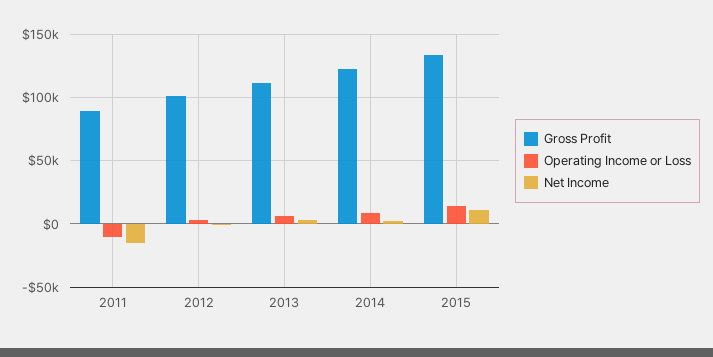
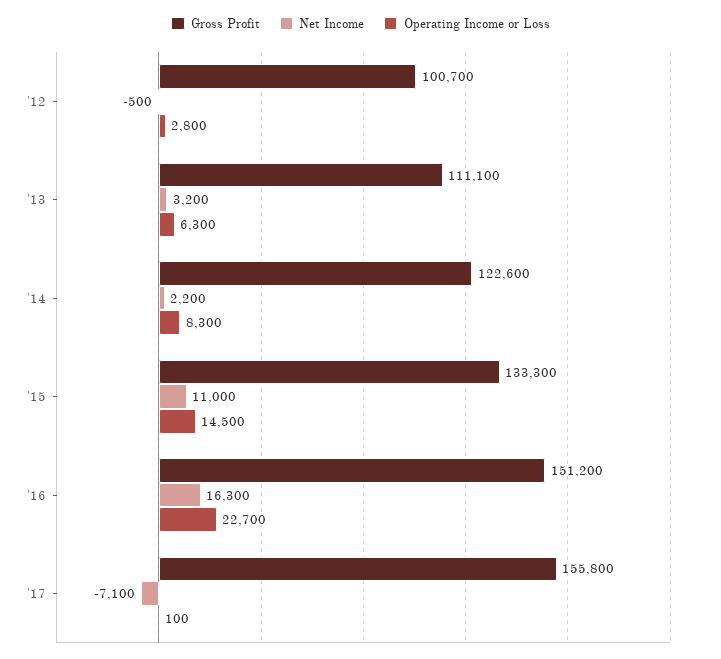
Gross Profit, 2011: 90000 -> none
Operating Income or Loss, 2011: -10000 -> none
Net Income, 2011: -15000 -> none
Gross Profit, '16: none -> 151200
Net Income, '16: none -> 16300
Operating Income or Loss, '16: none -> 22700
Gross Profit, '17: none -> 155800
Net Income, '17: none -> -7100
Operating Income or Loss, '17: none -> 100

